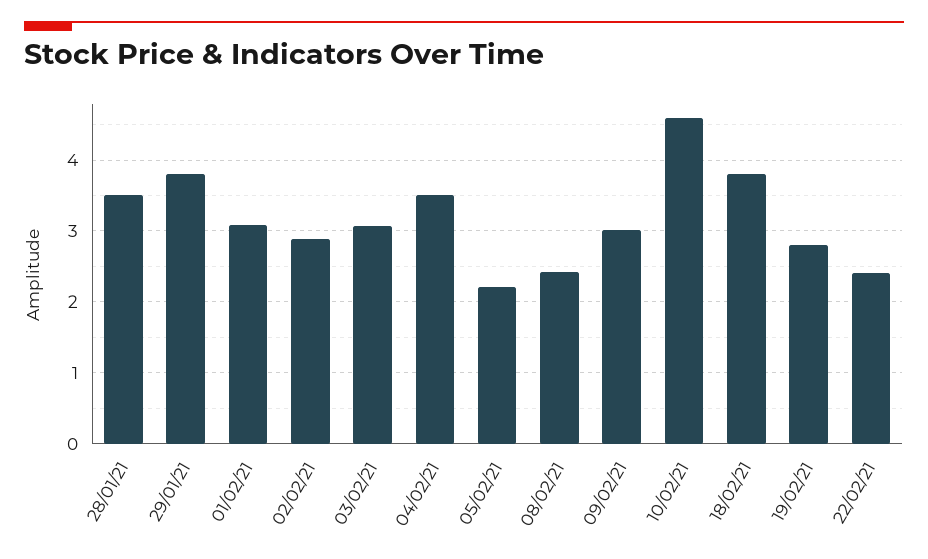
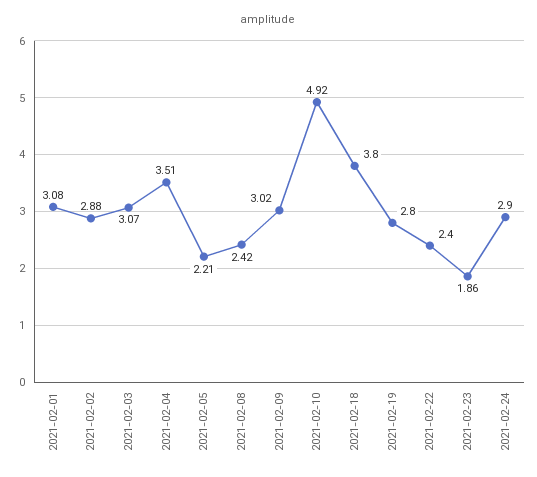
28/01/21: 3.5 -> none
29/01/21: 3.8 -> none
10/02/21: 4.6 -> 4.92
2021-02-23: none -> 1.86
2021-02-24: none -> 2.9

